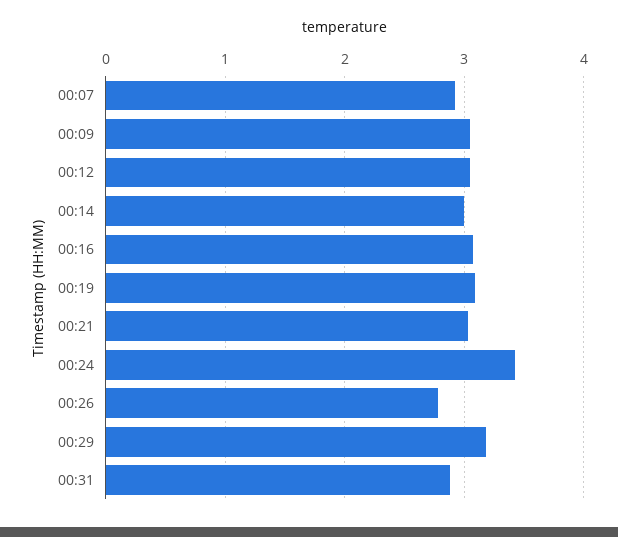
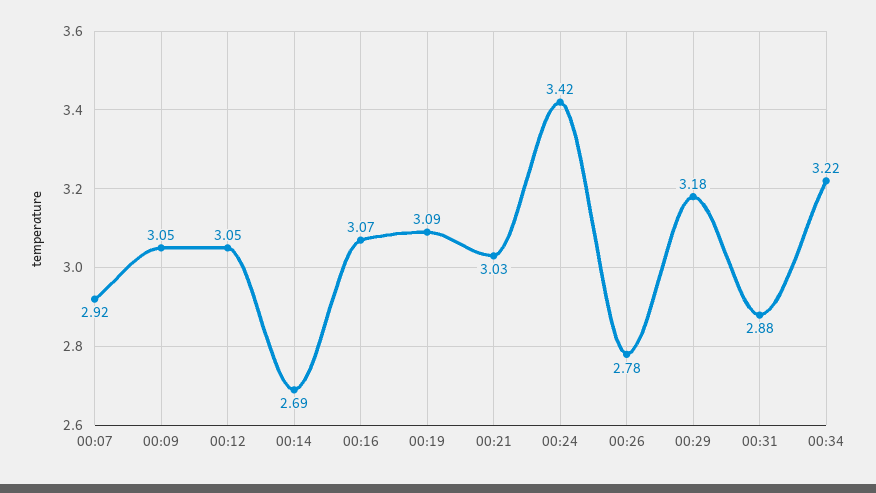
00:14: 3 -> 2.69
00:34: none -> 3.22

